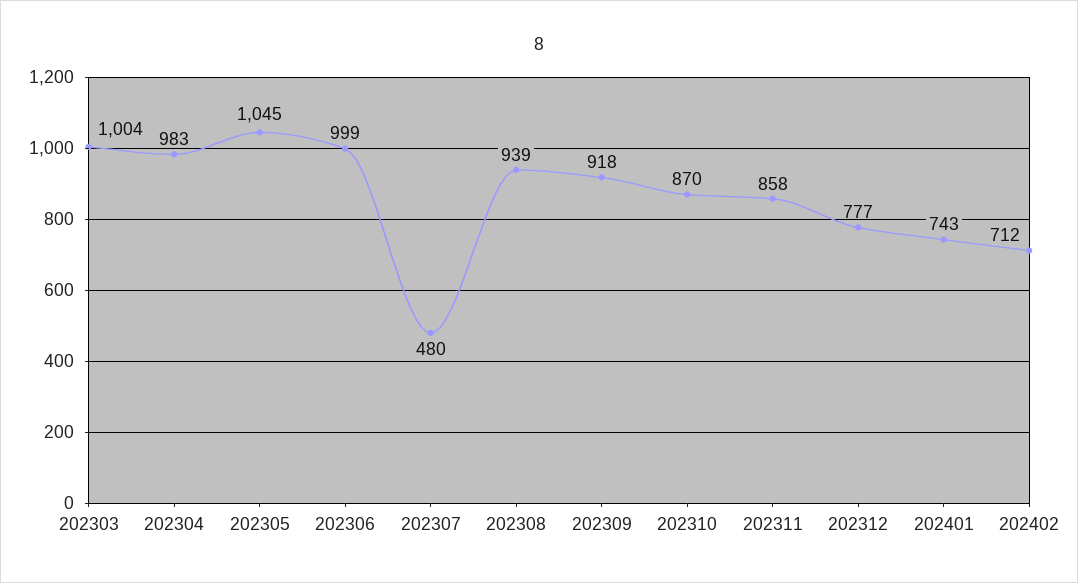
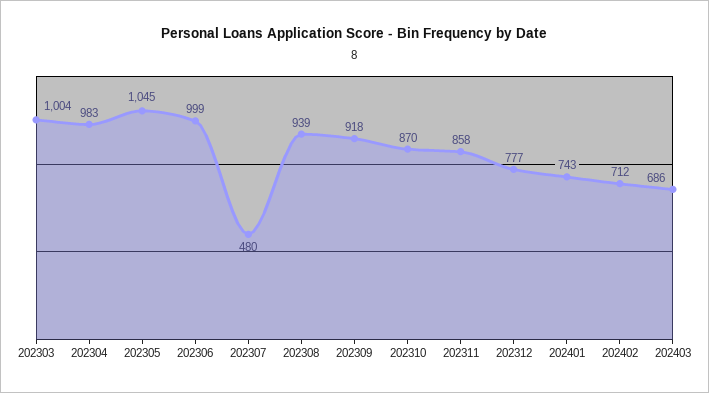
202403: none -> 686

